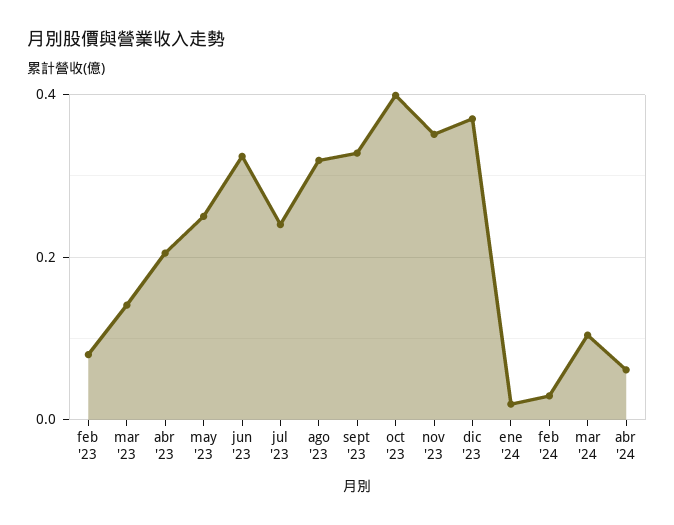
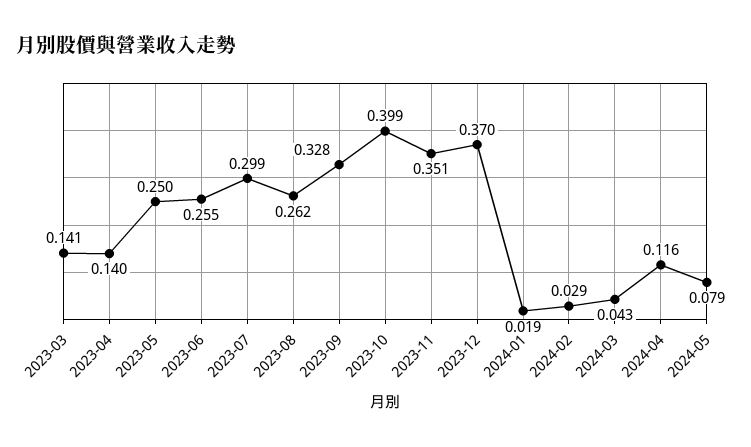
feb '23: 0.08 -> none
abr '23: 0.2 -> 0.14
jun '23: 0.32 -> 0.255
jul '23: 0.24 -> 0.299
ago '23: 0.32 -> 0.262
mar '24: 0.1 -> 0.043
abr '24: 0.06 -> 0.116
2024-05: none -> 0.079

